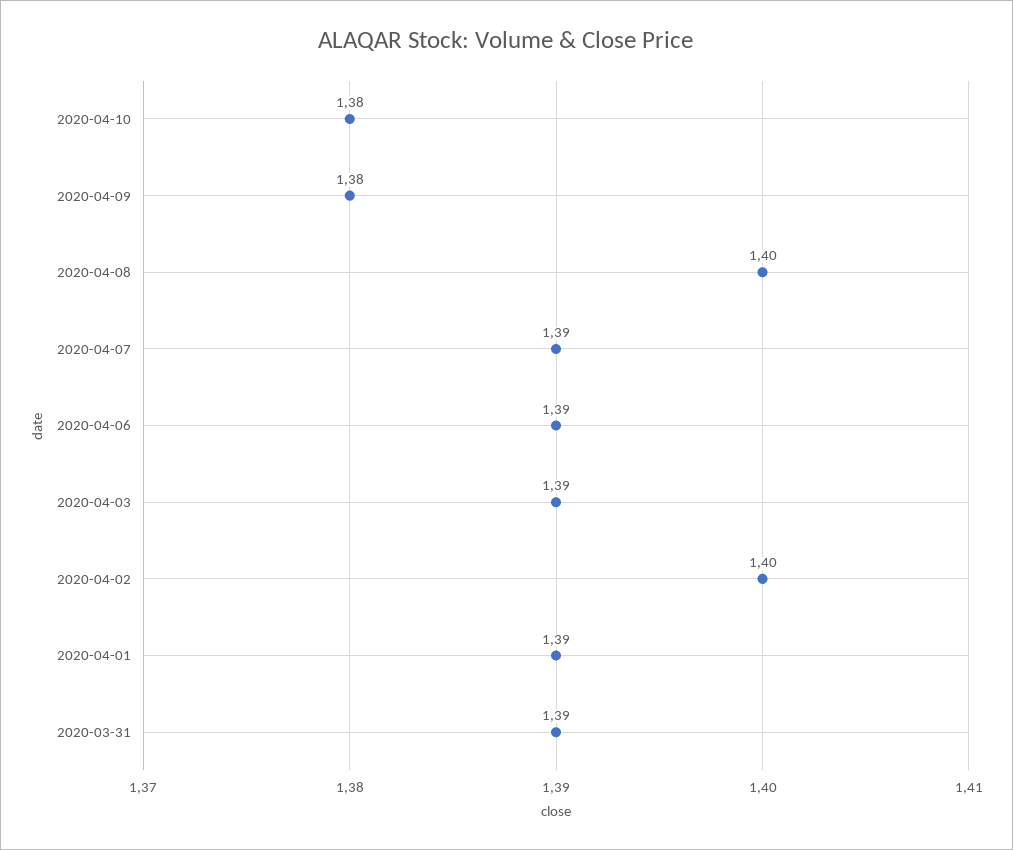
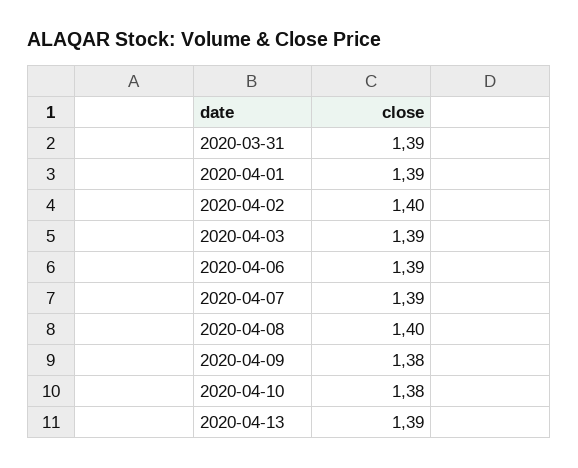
2020-04-13: none -> 1.39

